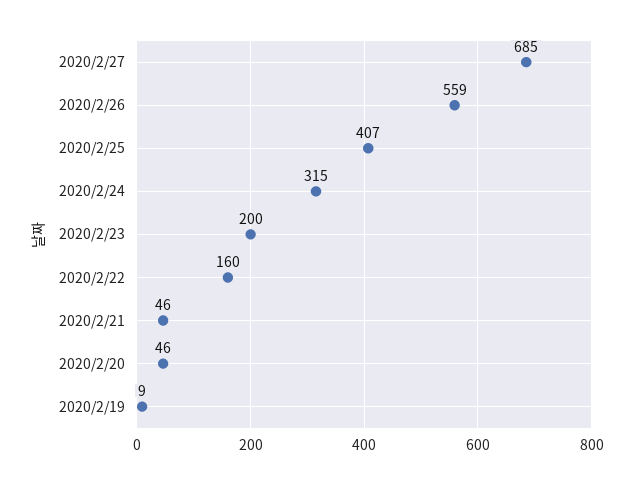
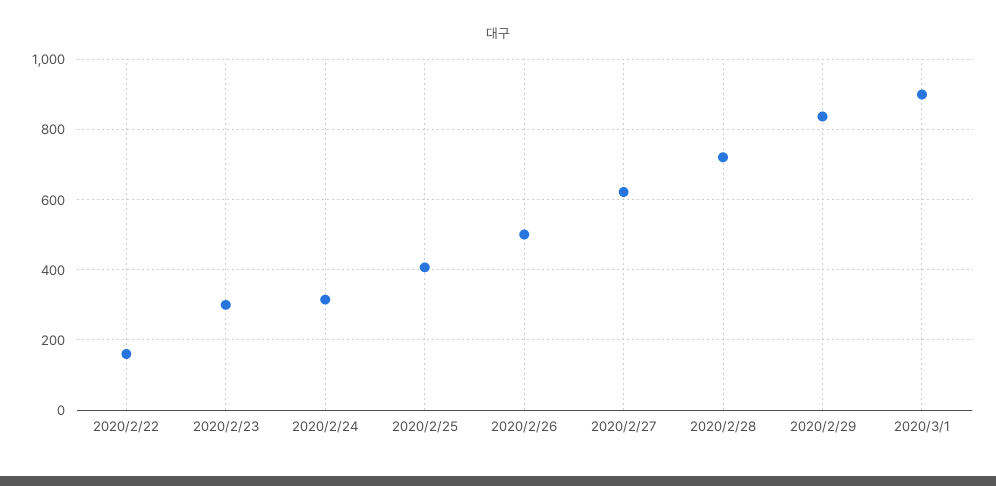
2020/2/27: 685 -> 620
2020/2/26: 559 -> 500
2020/2/23: 200 -> 300
2020/2/21: 46 -> none
2020/2/20: 46 -> none
2020/2/19: 9 -> none
2020/2/28: none -> 720
2020/2/29: none -> 840
2020/3/1: none -> 900

